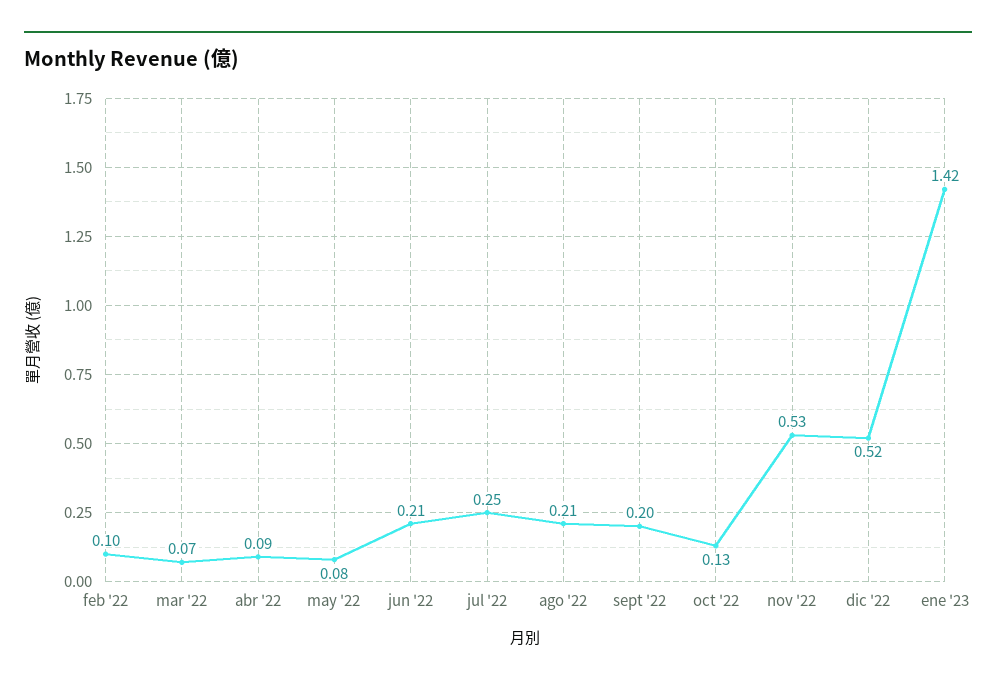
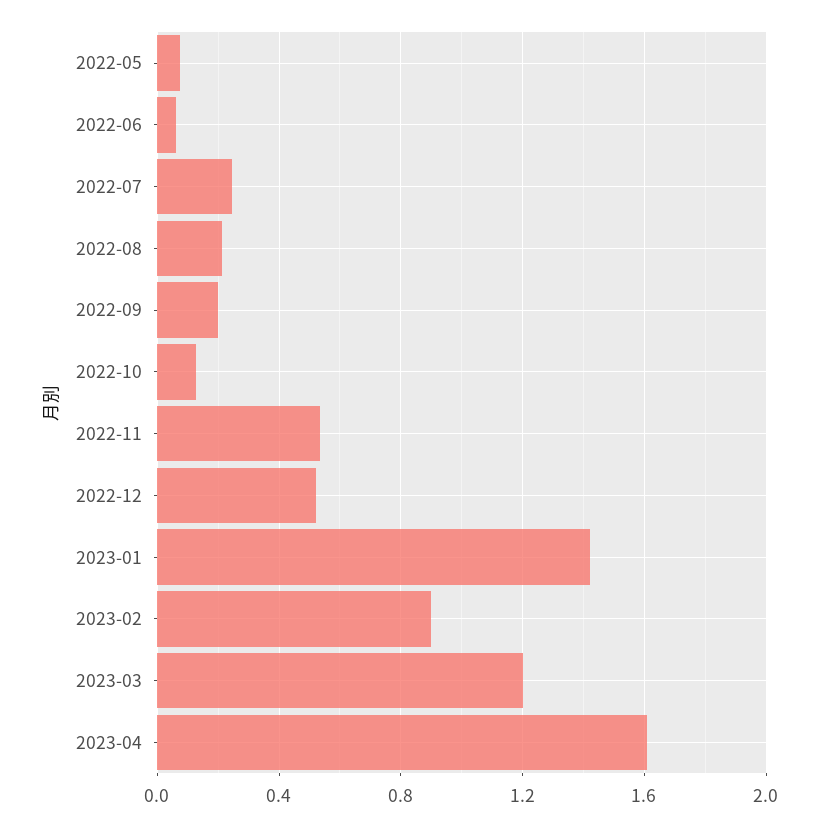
feb '22: 0.1 -> none
mar '22: 0.07 -> none
abr '22: 0.09 -> none
jun '22: 0.21 -> 0.05
2023-02: none -> 0.9
2023-03: none -> 1.2
2023-04: none -> 1.6

